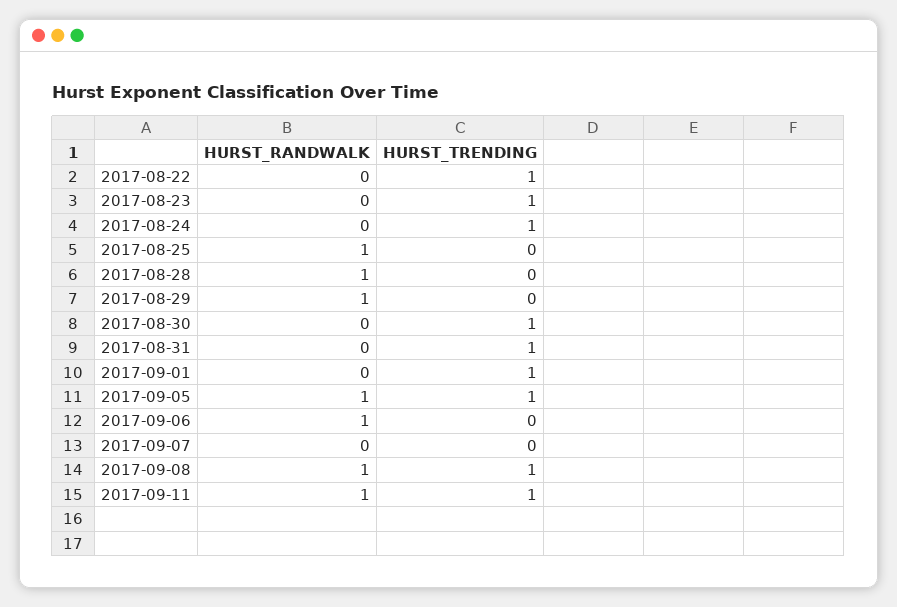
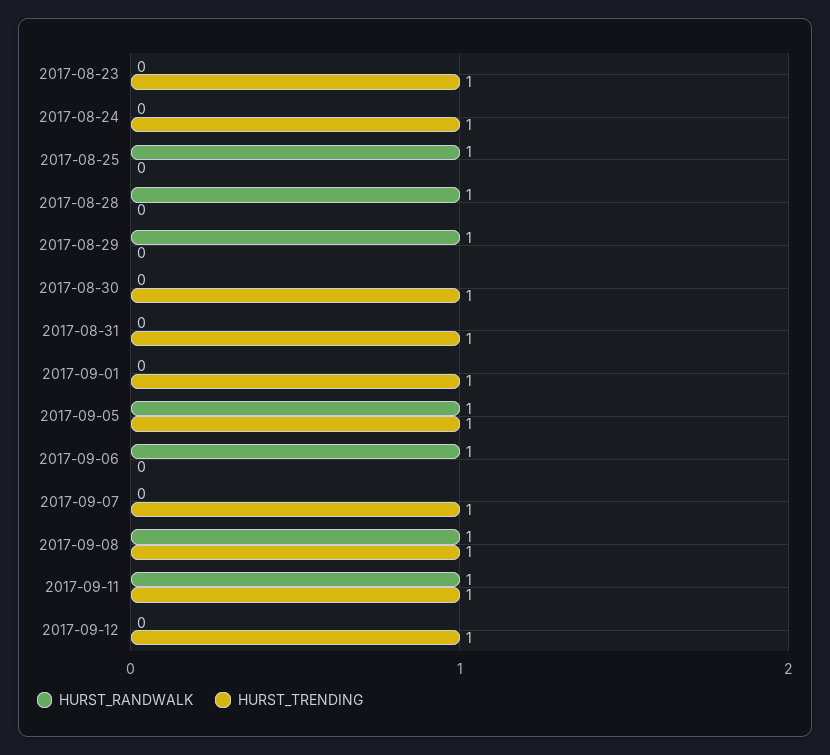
HURST_RANDWALK, 2017-08-22: 0 -> none
HURST_TRENDING, 2017-08-22: 1 -> none
HURST_TRENDING, 2017-09-07: 0 -> 1
HURST_RANDWALK, 2017-09-12: none -> 0
HURST_TRENDING, 2017-09-12: none -> 1

